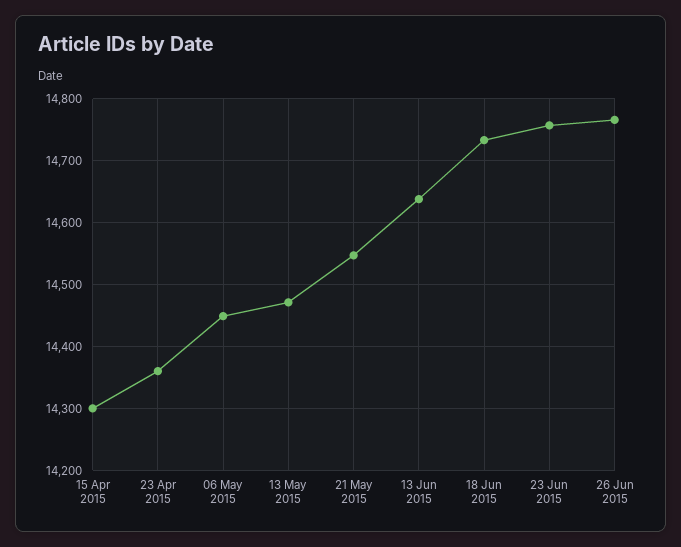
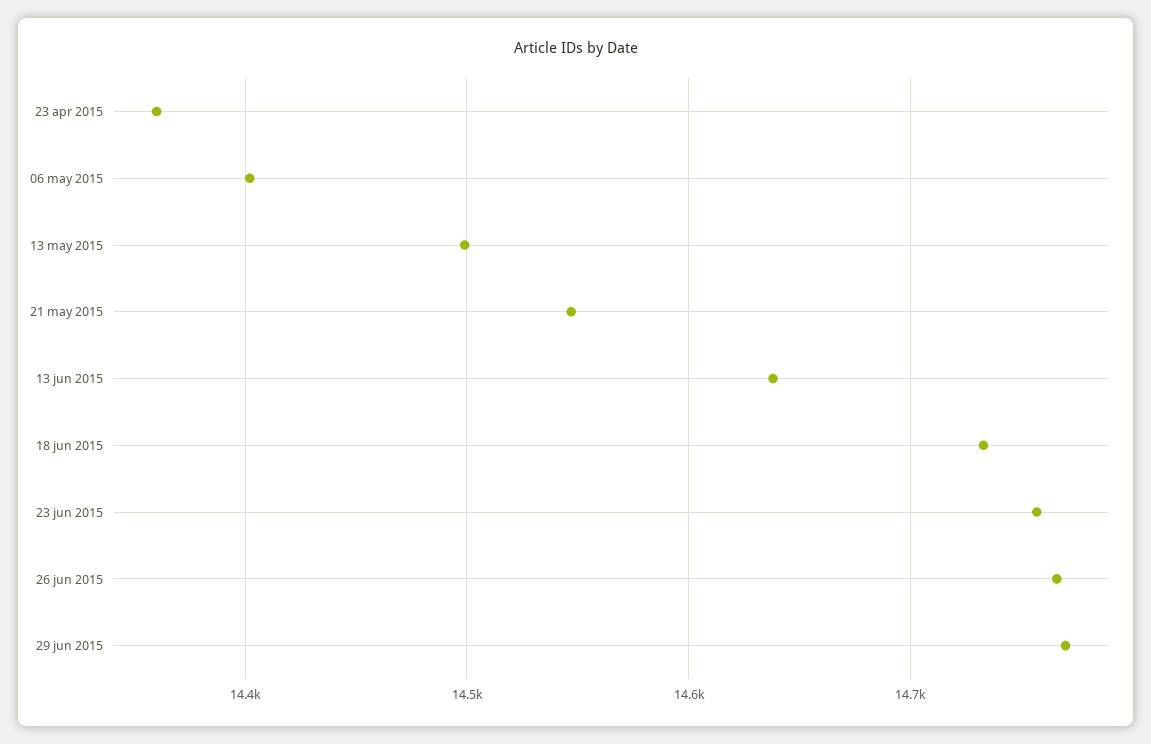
15 Apr 2015: 14300 -> none
06 May 2015: 14450 -> 14400
13 May 2015: 14470 -> 14500
29 jun 2015: none -> 14770

